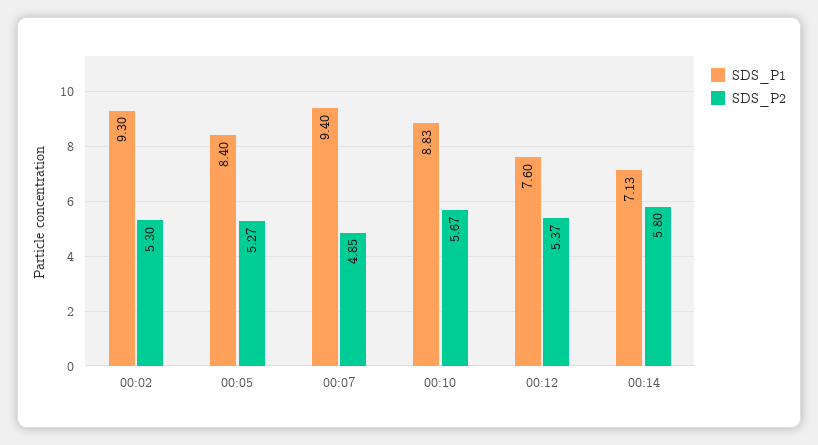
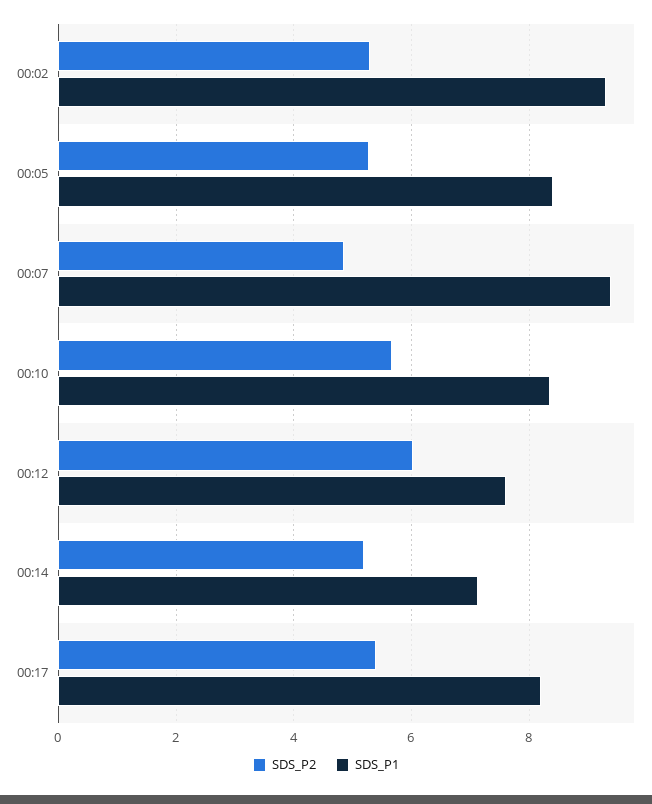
SDS_P1, 00:10: 8.83 -> 8.4
SDS_P2, 00:12: 5.37 -> 6
SDS_P2, 00:14: 5.8 -> 5.2
SDS_P2, 00:17: none -> 5.4
SDS_P1, 00:17: none -> 8.2

